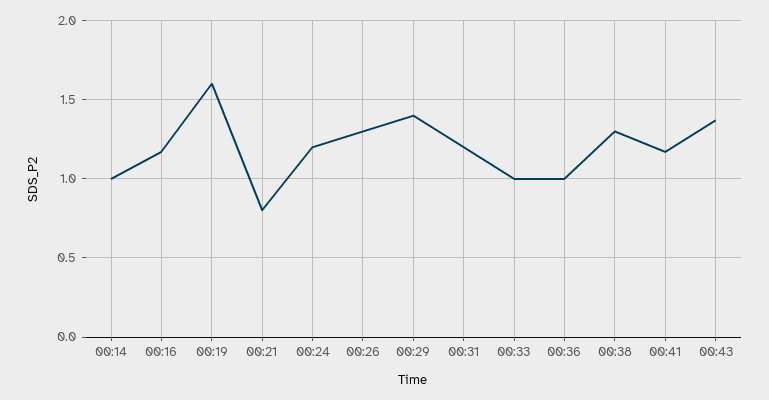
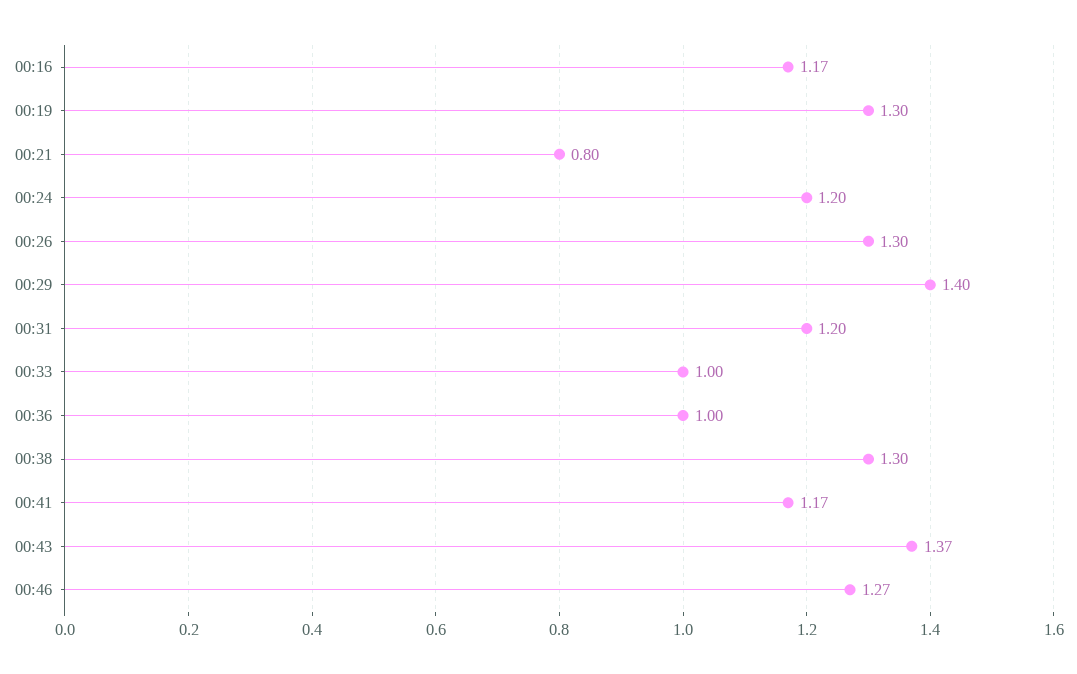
00:14: 1 -> none
00:19: 1.6 -> 1.3
00:46: none -> 1.27

